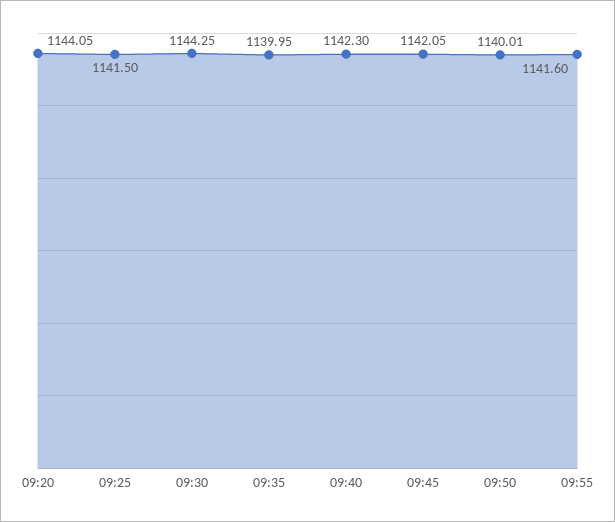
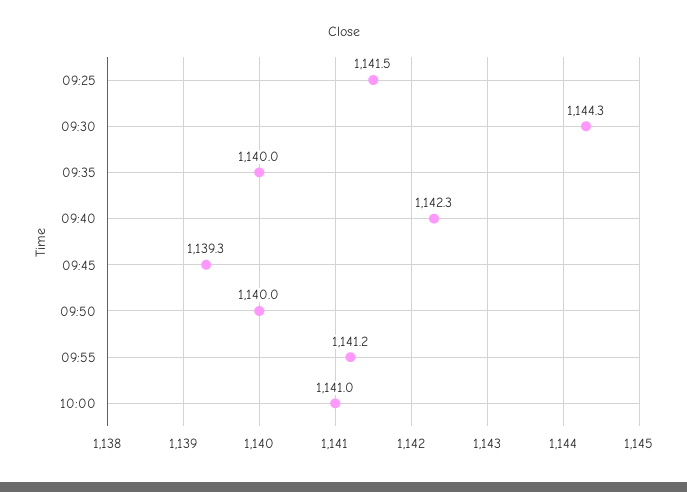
09:20: 1144.05 -> none
09:45: 1142.05 -> 1139.3
09:55: 1141.6 -> 1141.2
10:00: none -> 1141

